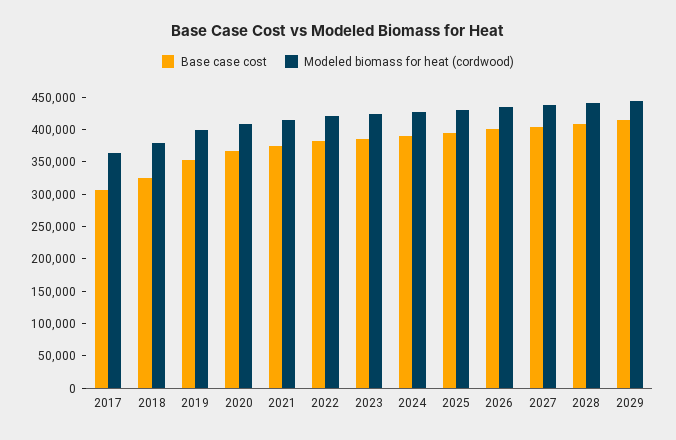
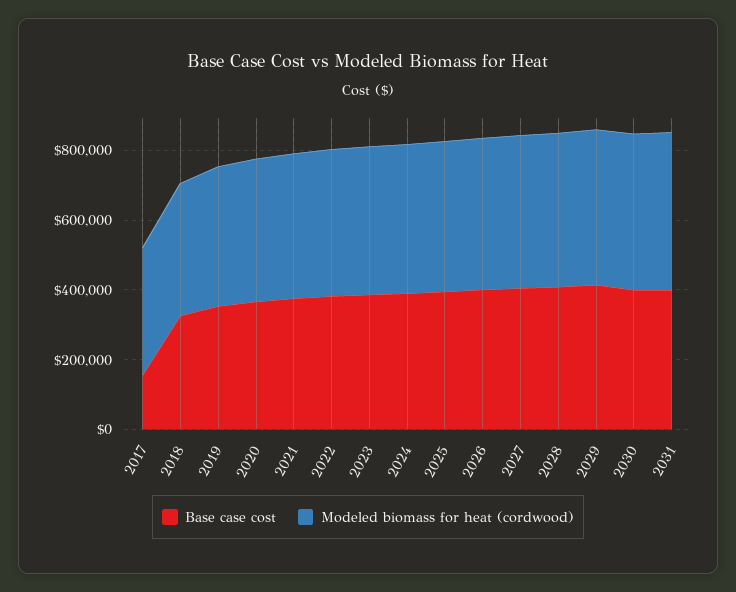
Base case cost, 2017: 300000 -> 150000
Base case cost, 2030: none -> 400000
Modeled biomass for heat (cordwood), 2030: none -> 450000
Base case cost, 2031: none -> 400000
Modeled biomass for heat (cordwood), 2031: none -> 450000

